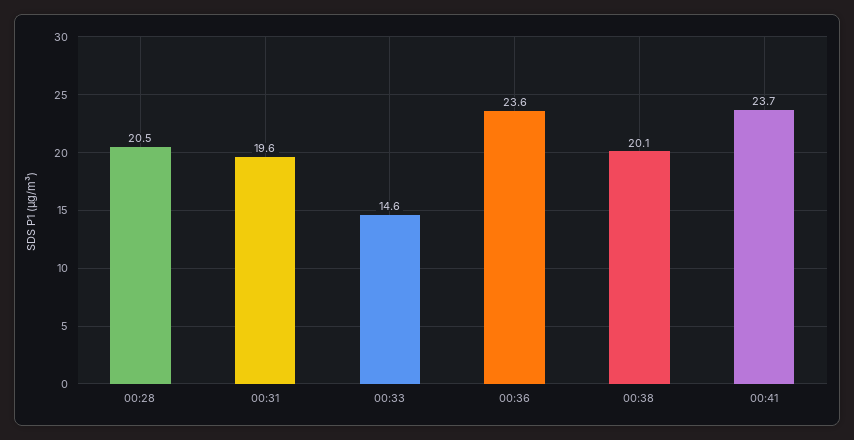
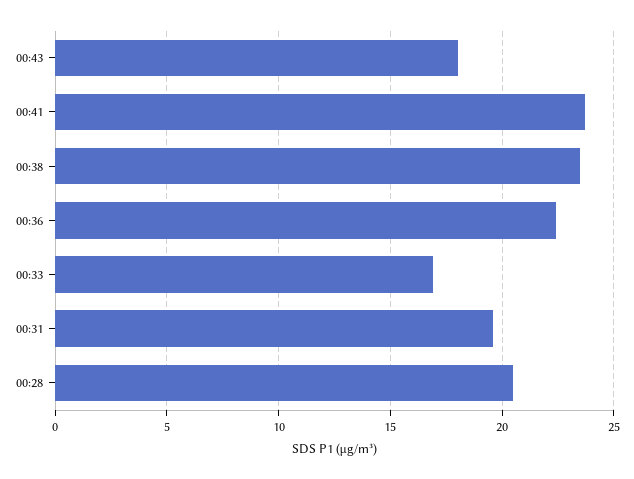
00:33: 14.6 -> 17
00:36: 23.6 -> 22.5
00:38: 20.1 -> 23.5
00:43: none -> 18

